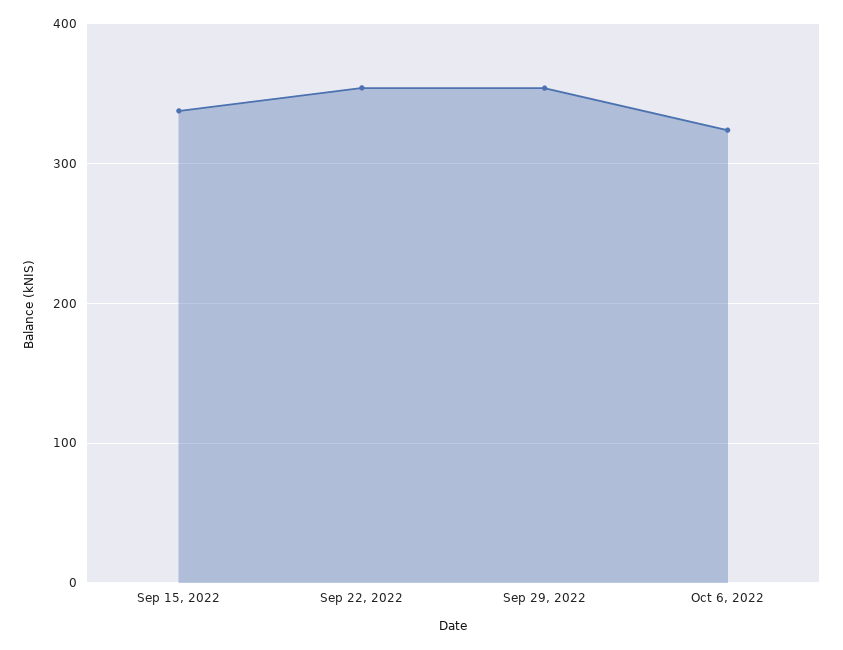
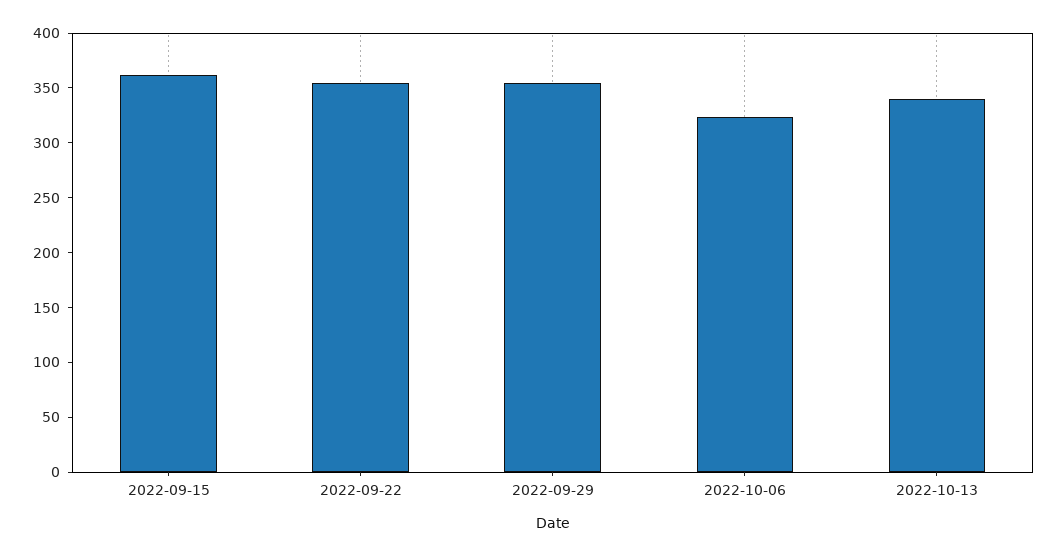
Sep 15, 2022: 340 -> 360
2022-10-13: none -> 340

